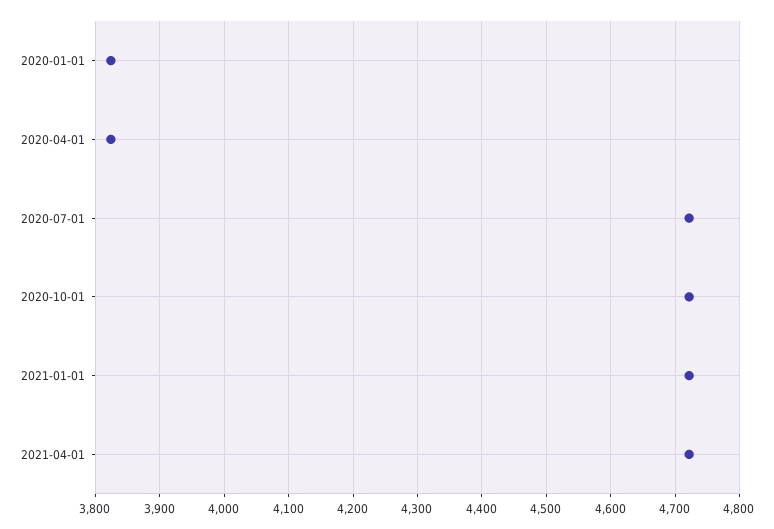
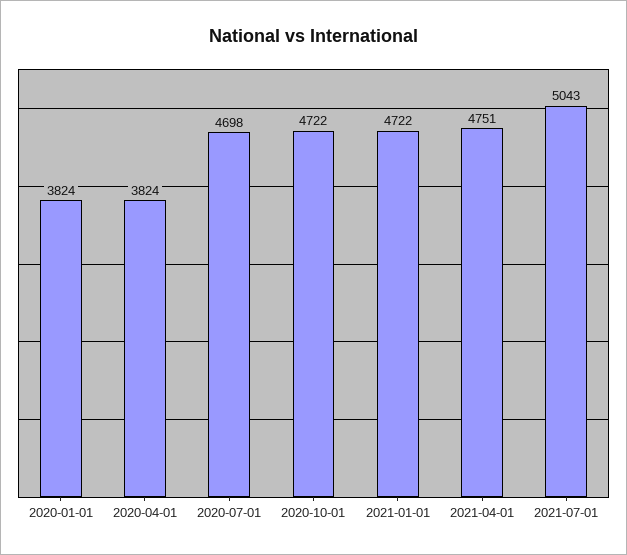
2020-07-01: 4720 -> 4698
2021-04-01: 4720 -> 4751
2021-07-01: none -> 5043

